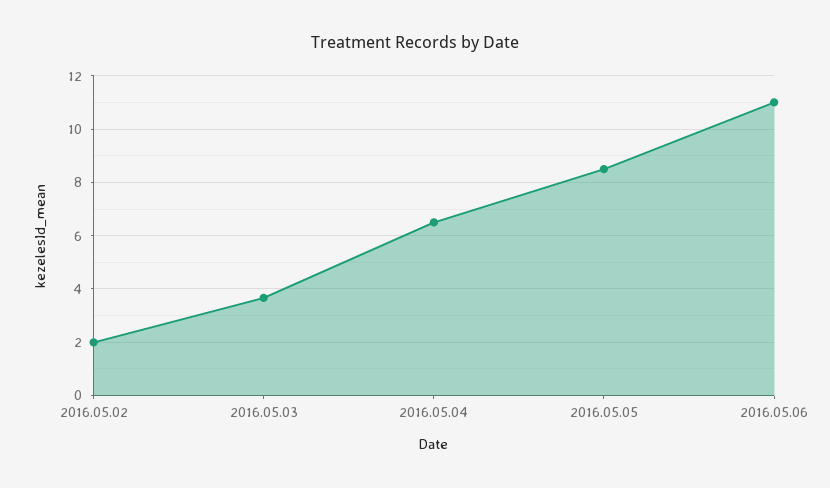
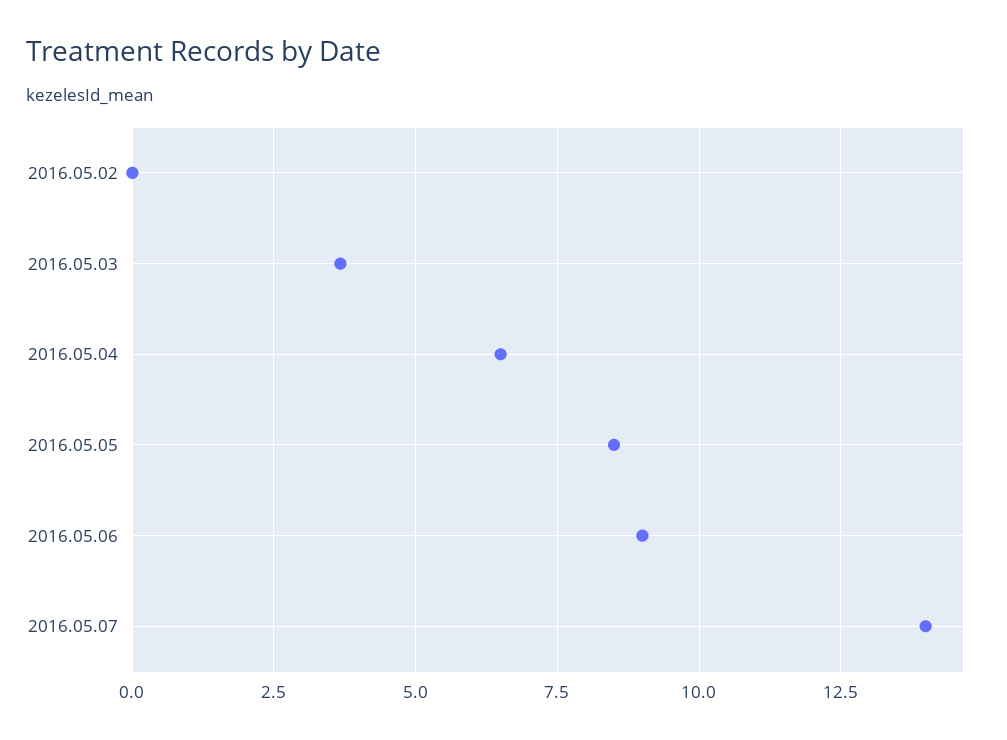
2016.05.02: 2 -> 0
2016.05.06: 11 -> 9
2016.05.07: none -> 14

